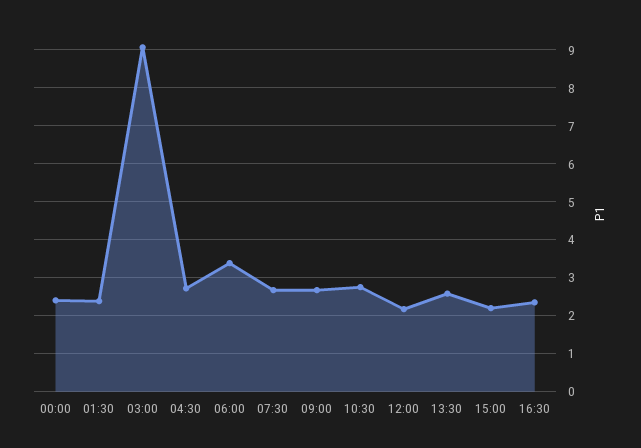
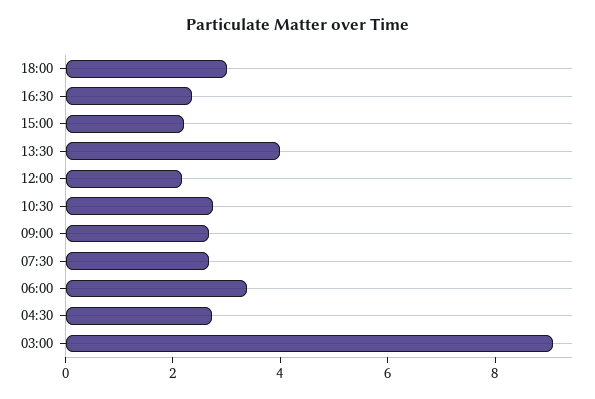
00:00: 2.4 -> none
01:30: 2.4 -> none
13:30: 2.6 -> 4
18:00: none -> 3

